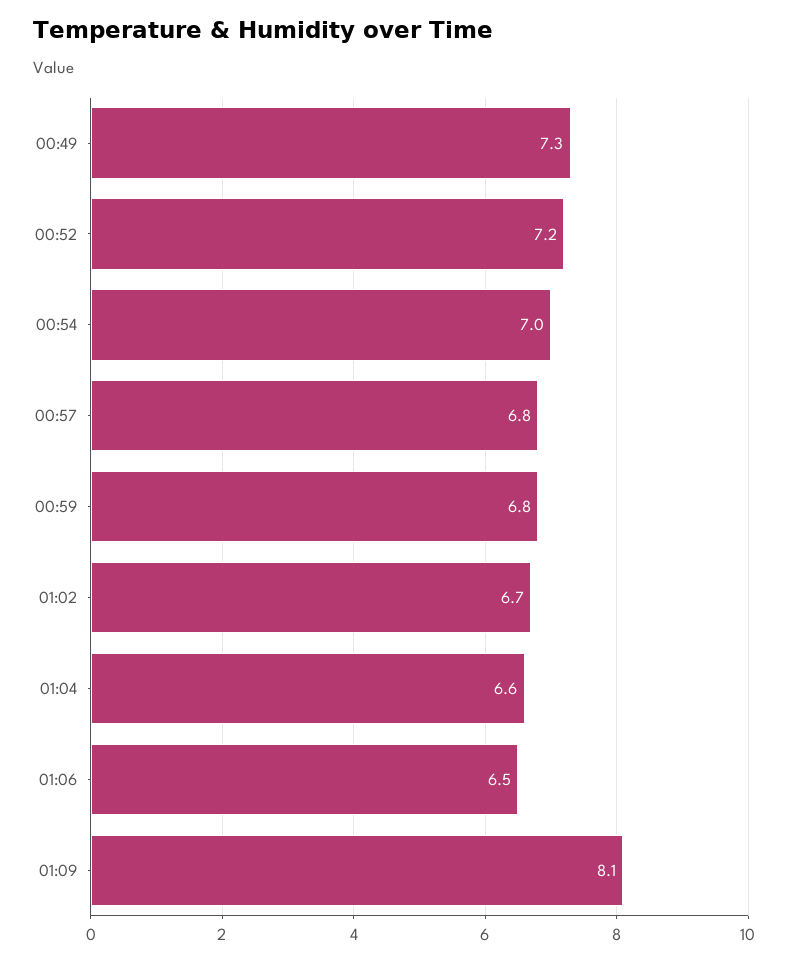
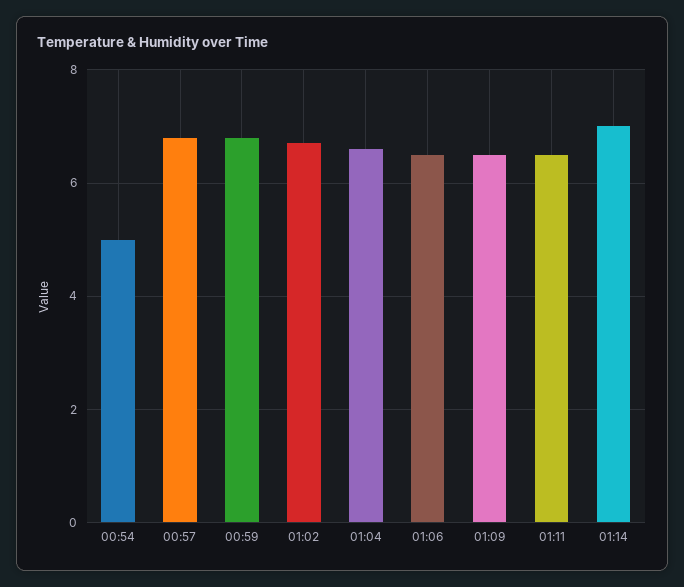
00:49: 7.3 -> none
00:52: 7.2 -> none
00:54: 7 -> 5
01:09: 8.1 -> 6.5
01:11: none -> 6.5
01:14: none -> 7

